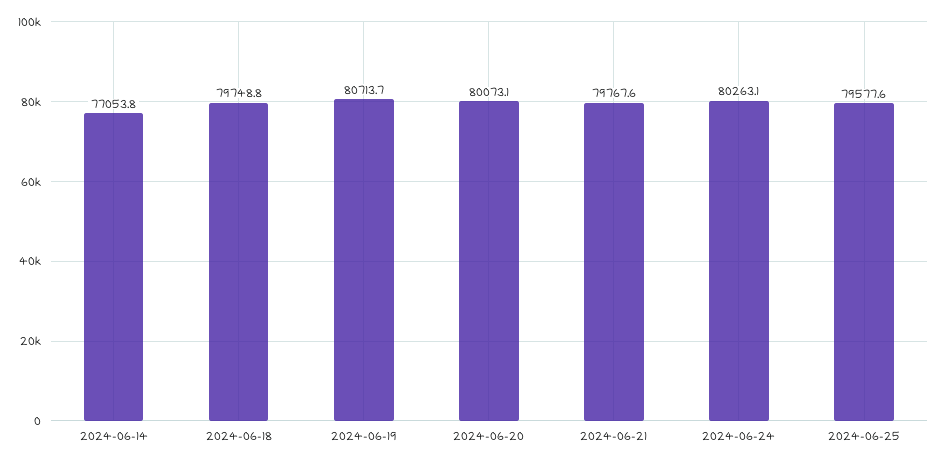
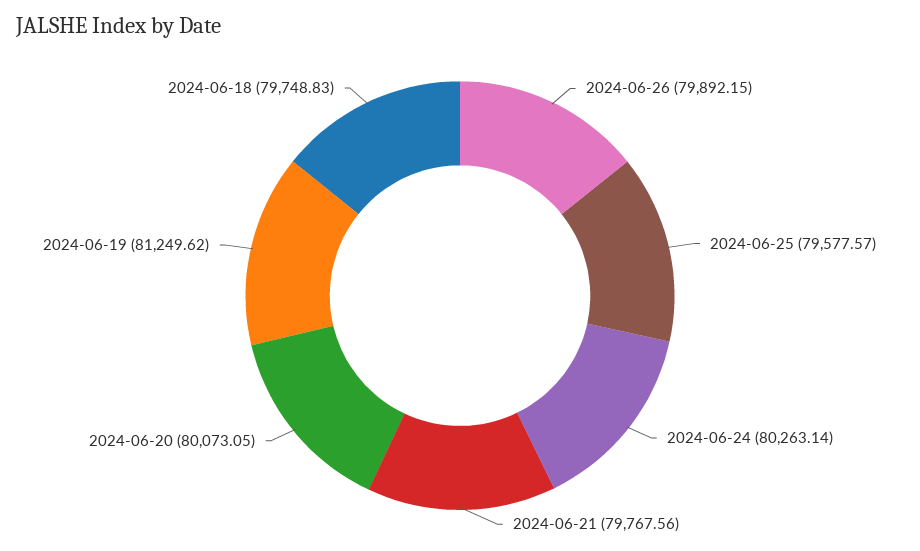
2024-06-14: 77053.8 -> none
2024-06-19: 80713.7 -> 81249.62
2024-06-26: none -> 79892.15

